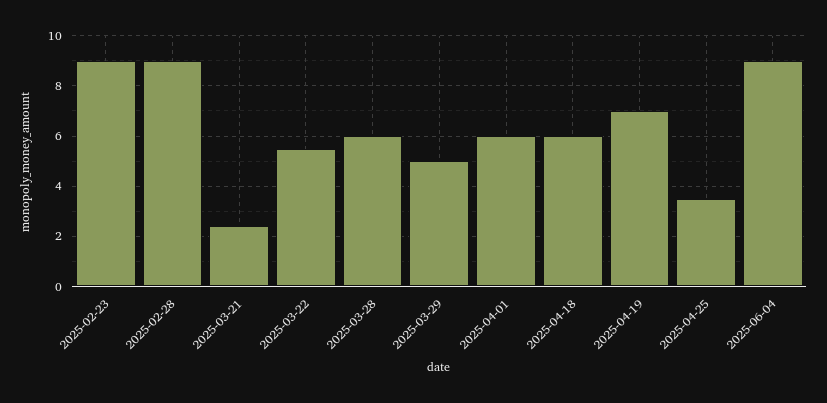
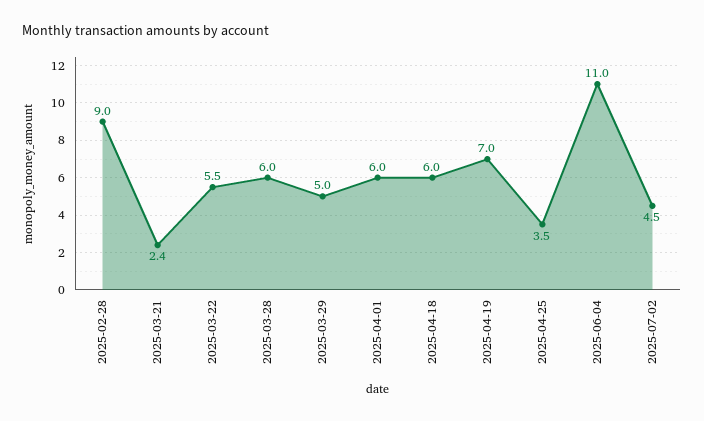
2025-02-23: 9 -> none
2025-06-04: 9 -> 11
2025-07-02: none -> 4.5

